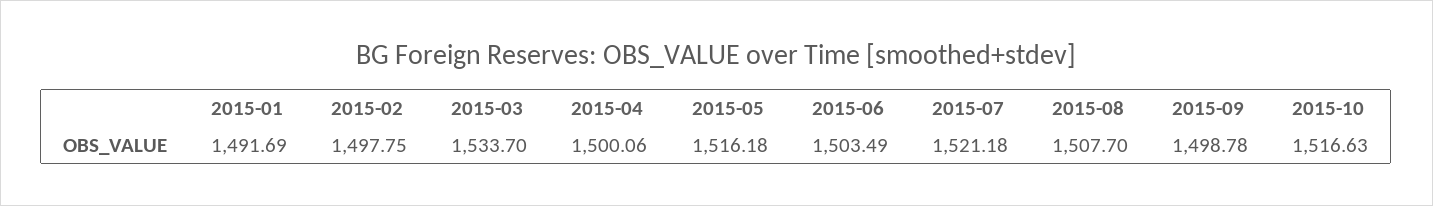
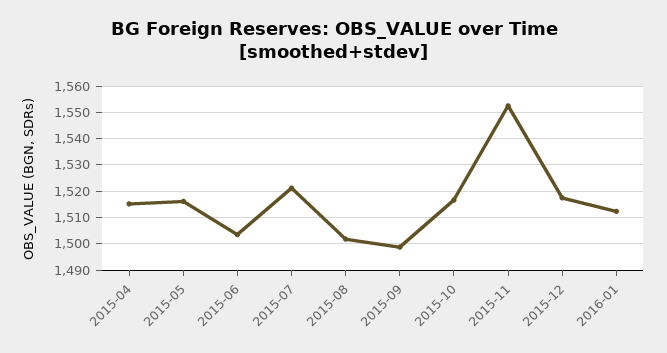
2015-01: 1491.69 -> none
2015-02: 1497.75 -> none
2015-03: 1533.7 -> none
2015-04: 1500.06 -> 1515
2015-08: 1507.7 -> 1502.5
2015-11: none -> 1552.5
2015-12: none -> 1517.5
2016-01: none -> 1512.5

